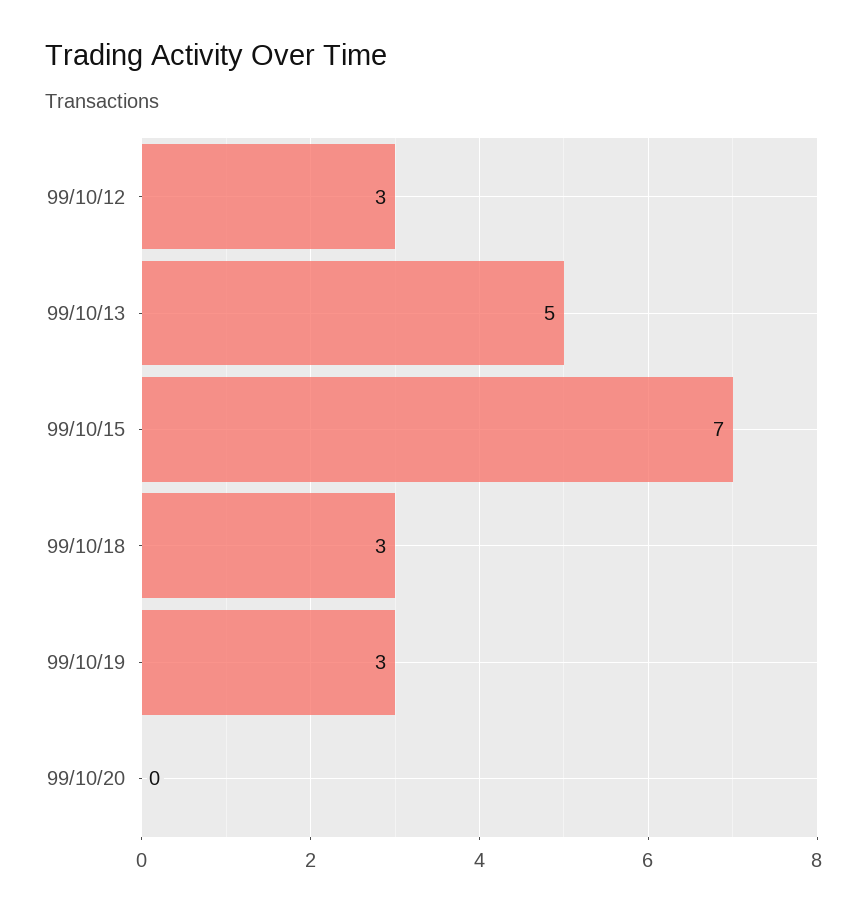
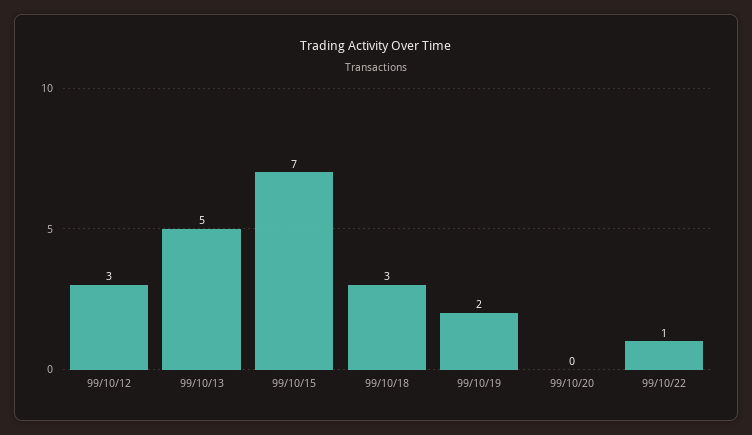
99/10/19: 3 -> 2
99/10/22: none -> 1

